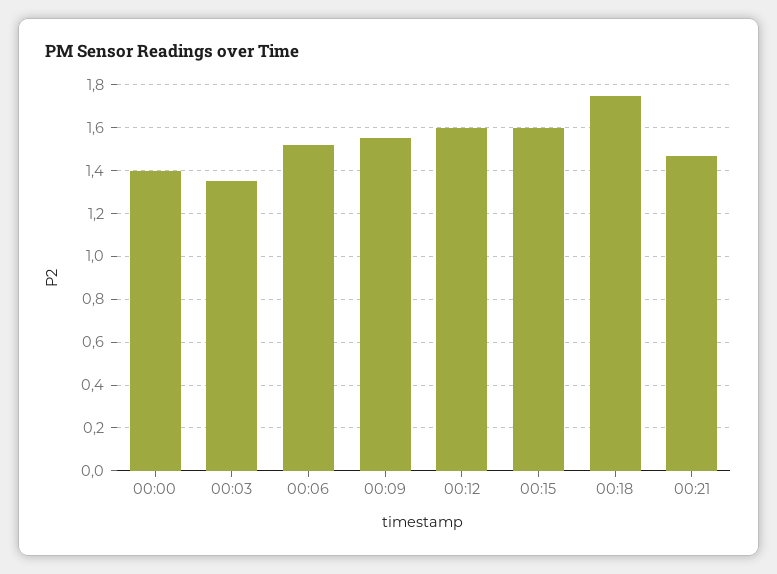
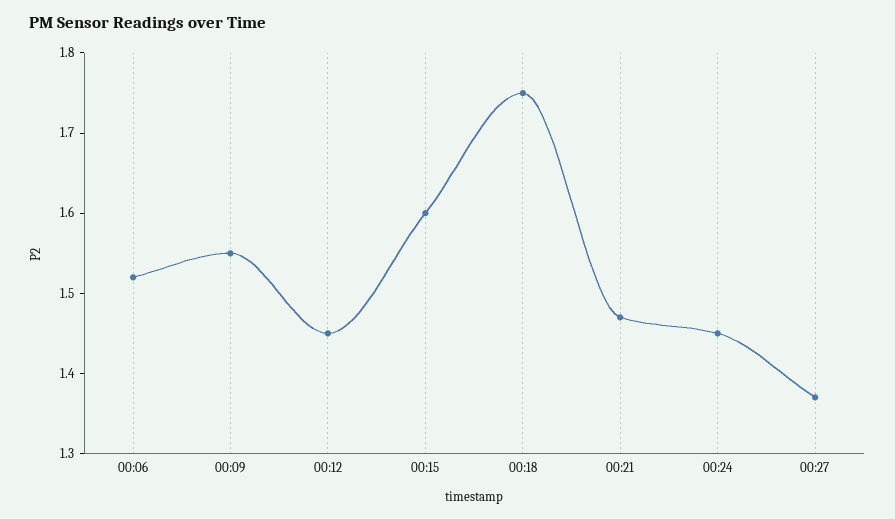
00:00: 1.4 -> none
00:03: 1.35 -> none
00:12: 1.6 -> 1.45
00:24: none -> 1.45
00:27: none -> 1.37

